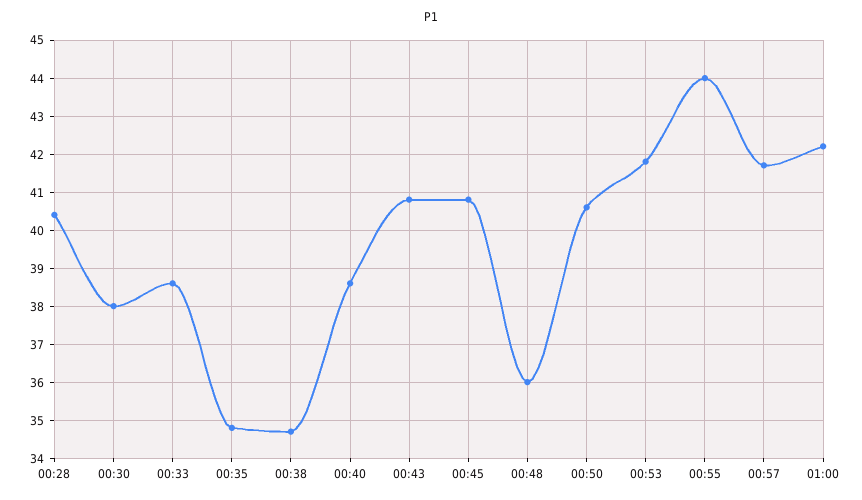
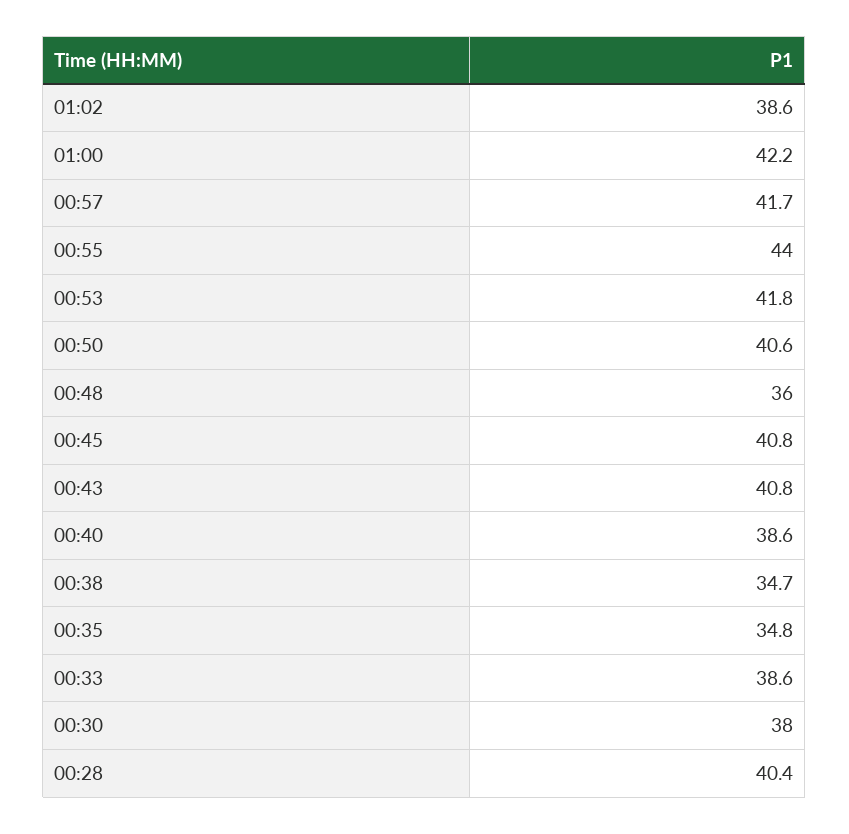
01:02: none -> 38.6

